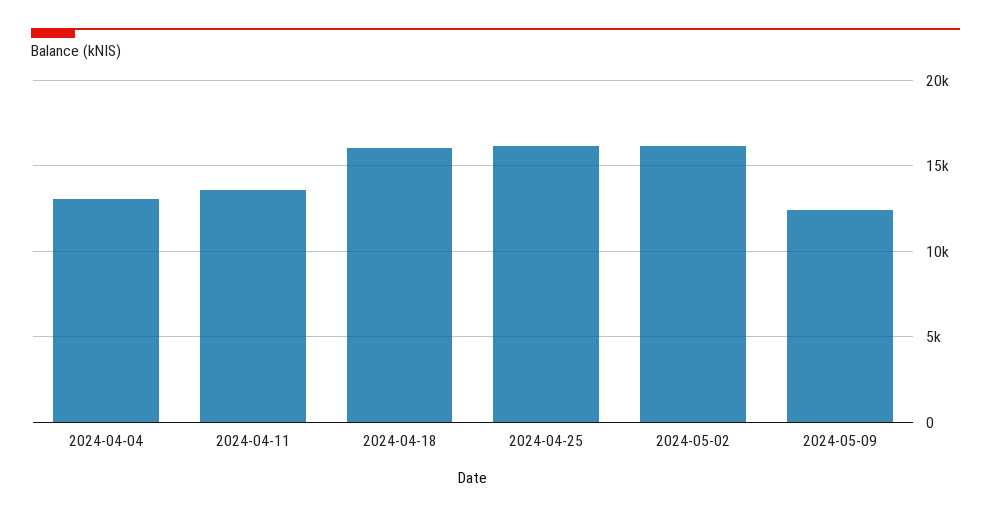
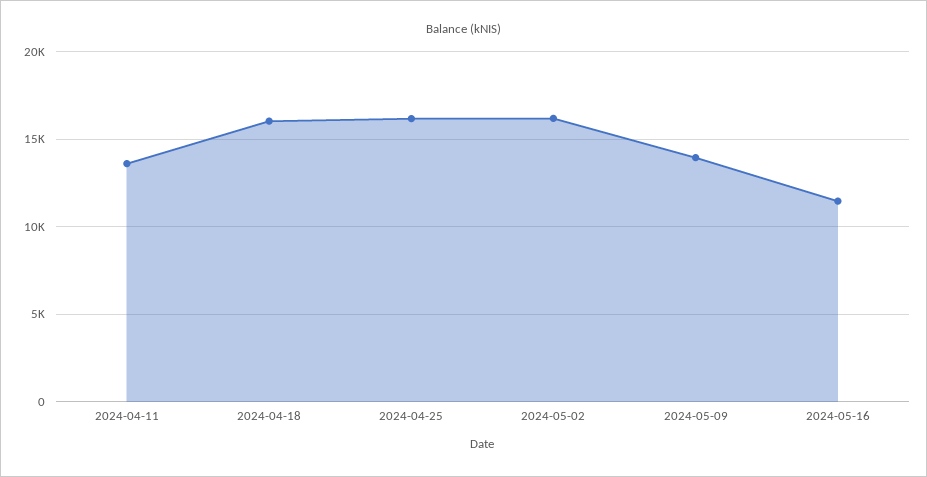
2024-04-04: 13000 -> none
2024-05-09: 12500 -> 14000
2024-05-16: none -> 11500

